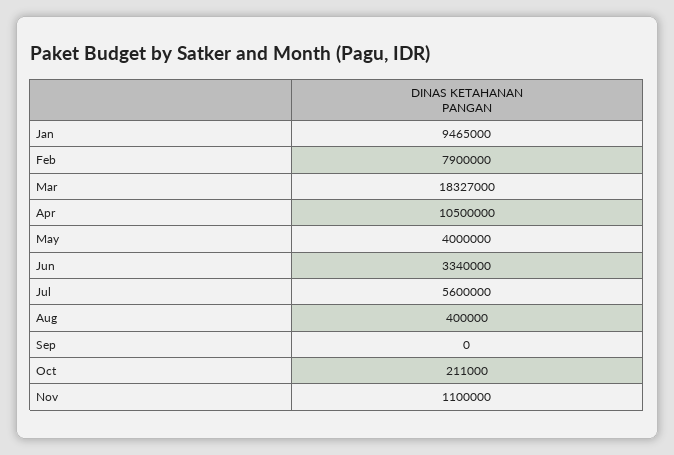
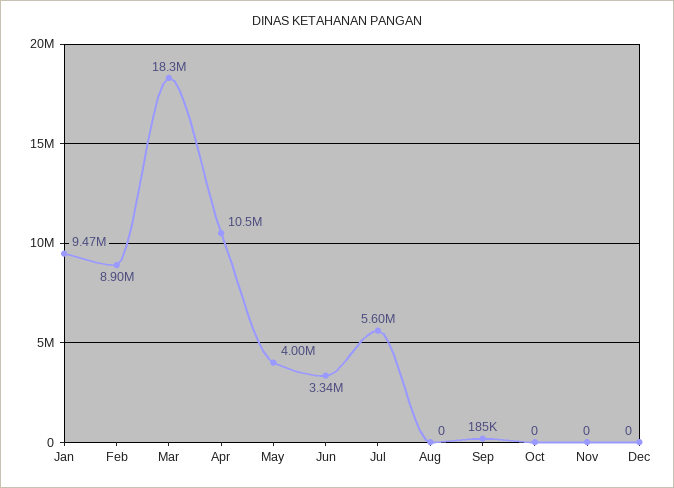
Feb: 7900000 -> 8900000
Aug: 400000 -> 0
Sep: 0 -> 185000
Oct: 211000 -> 0
Nov: 1100000 -> 0
Dec: none -> 0

